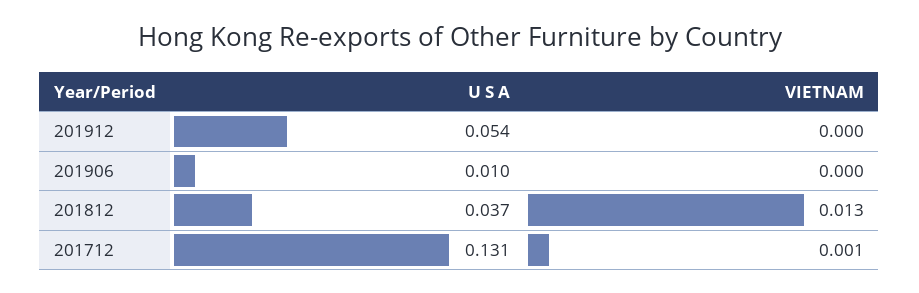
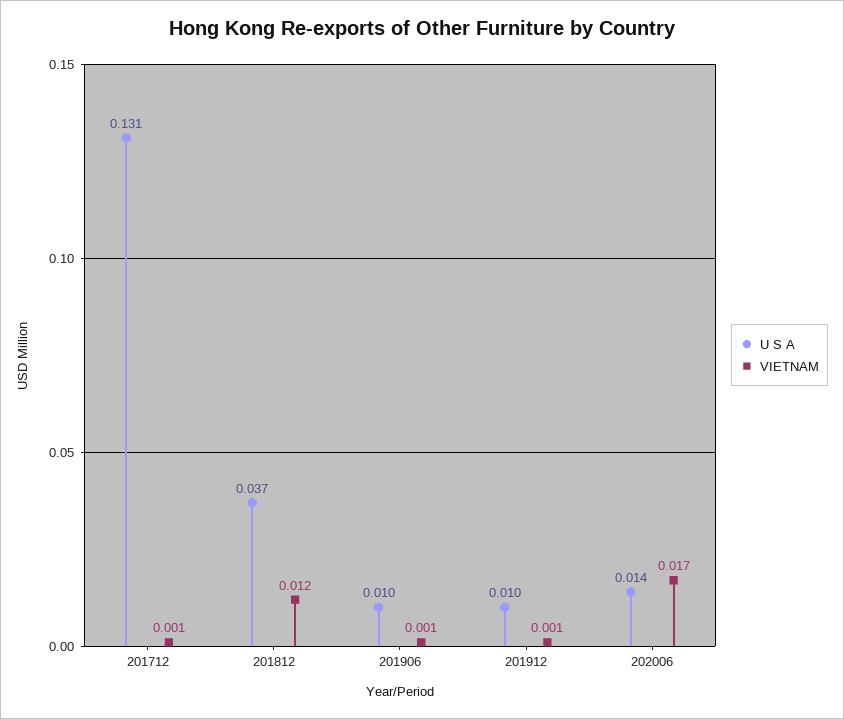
U S A, 201912: 0.054 -> 0.01
VIETNAM, 201912: 0 -> 0.001
VIETNAM, 201906: 0 -> 0.001
VIETNAM, 201812: 0.013 -> 0.012
U S A, 202006: none -> 0.014
VIETNAM, 202006: none -> 0.017

